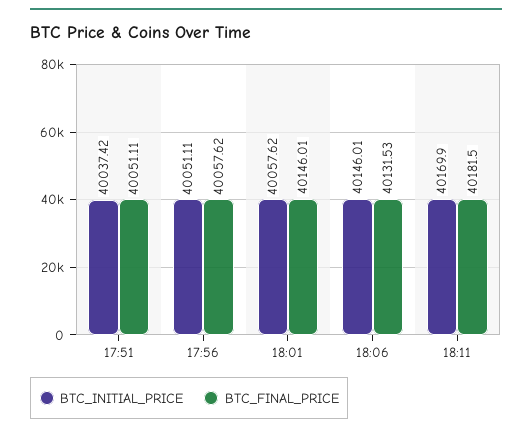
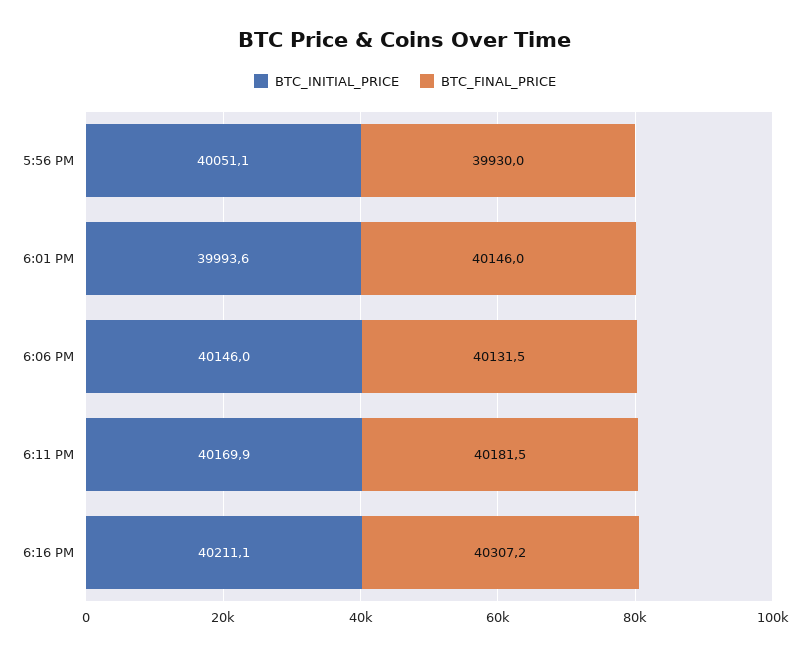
BTC_INITIAL_PRICE, 17:51: 40037.42 -> none
BTC_FINAL_PRICE, 17:51: 40051.11 -> none
BTC_FINAL_PRICE, 17:56: 40057.62 -> 39930
BTC_INITIAL_PRICE, 18:01: 40057.62 -> 39993.6
BTC_INITIAL_PRICE, 6:16 PM: none -> 40211.1
BTC_FINAL_PRICE, 6:16 PM: none -> 40307.2

